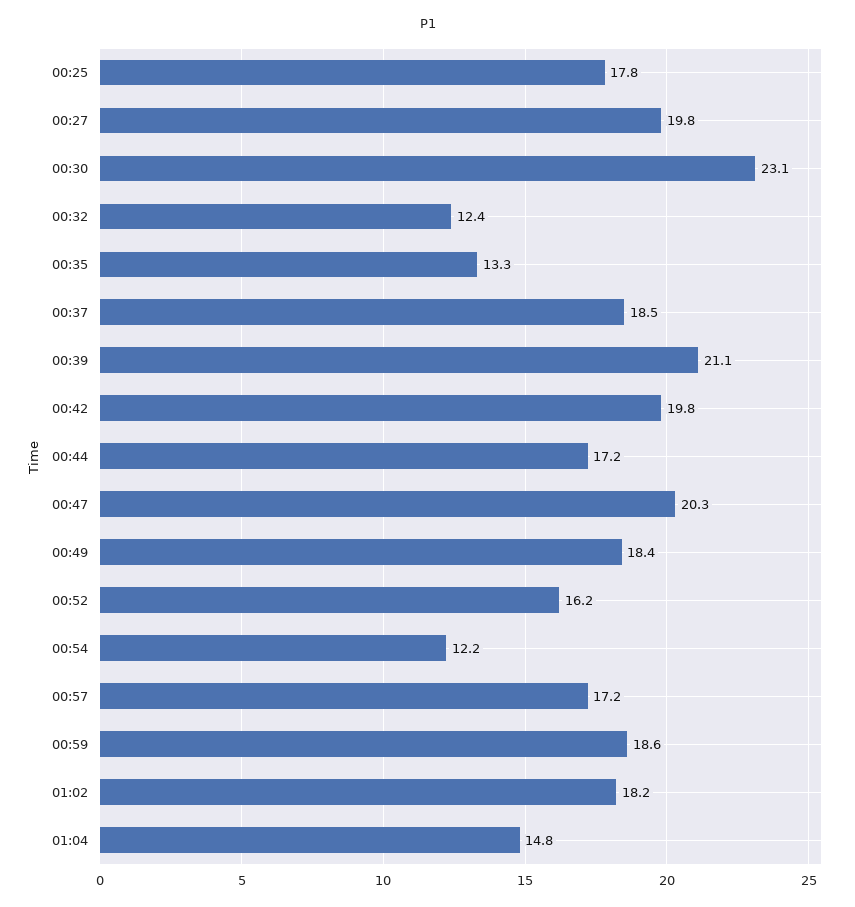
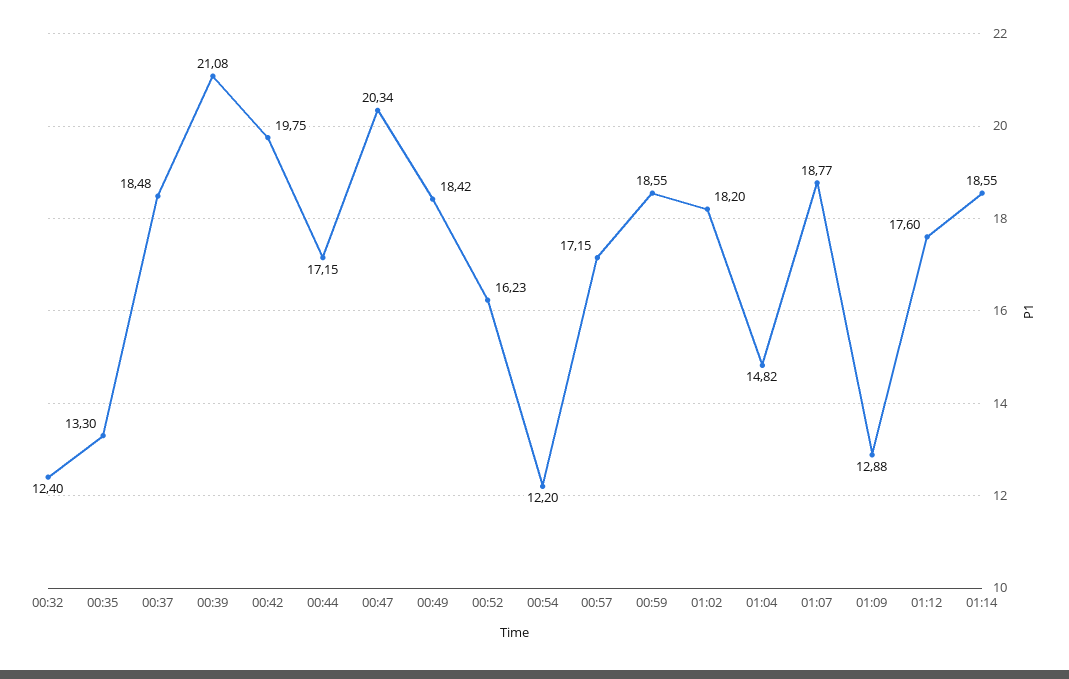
00:25: 17.8 -> none
00:27: 19.8 -> none
00:30: 23.1 -> none
01:07: none -> 18.77
01:09: none -> 12.88
01:12: none -> 17.6
01:14: none -> 18.55

